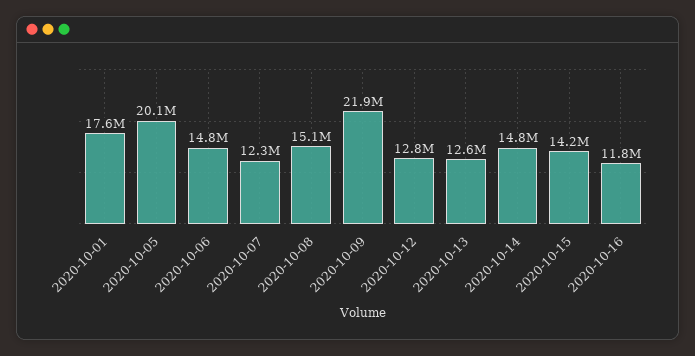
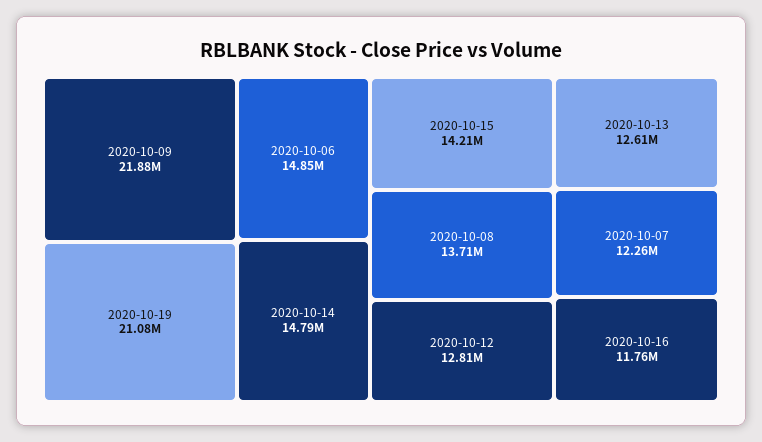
2020-10-01: 17600000 -> none
2020-10-05: 20100000 -> none
2020-10-08: 15100000 -> 13710000
2020-10-19: none -> 21080000

